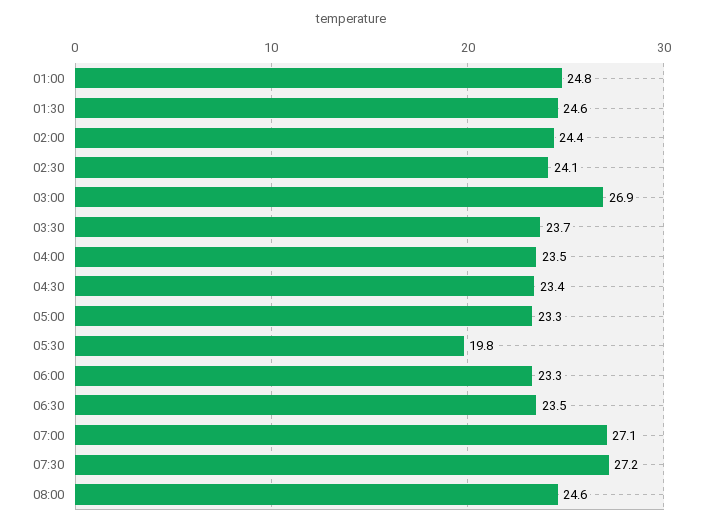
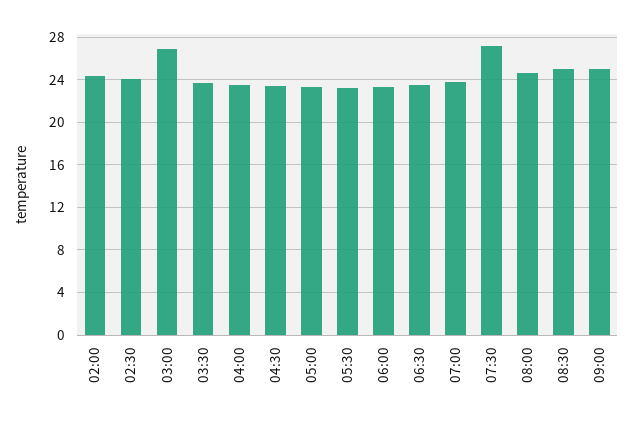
01:00: 24.8 -> none
01:30: 24.6 -> none
05:30: 19.8 -> 23
07:00: 27.1 -> 24
08:30: none -> 25
09:00: none -> 25

